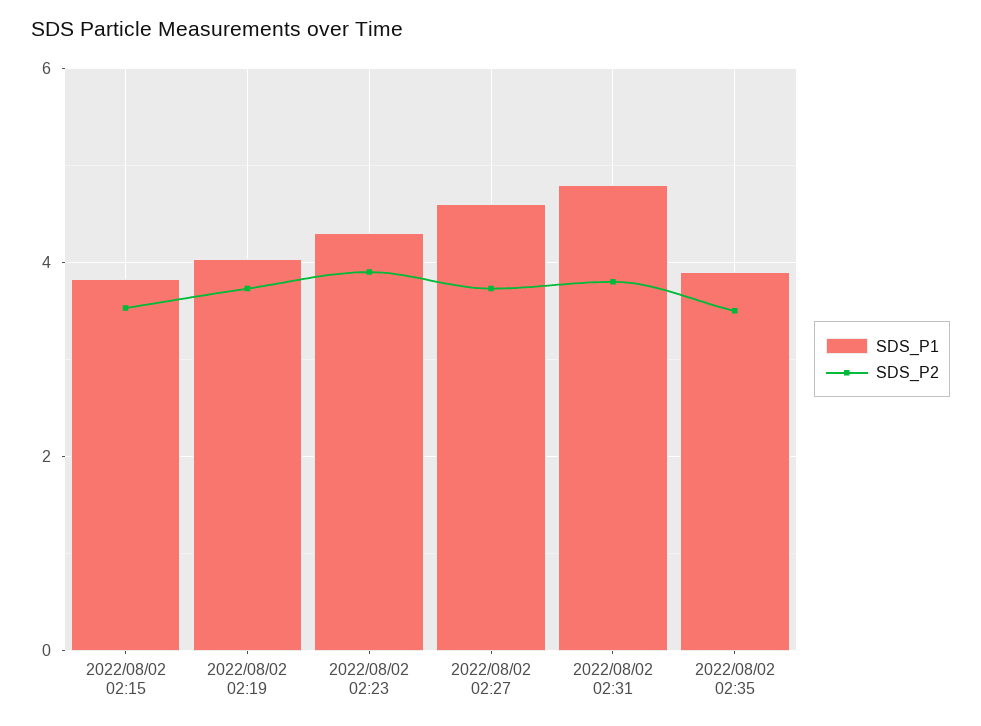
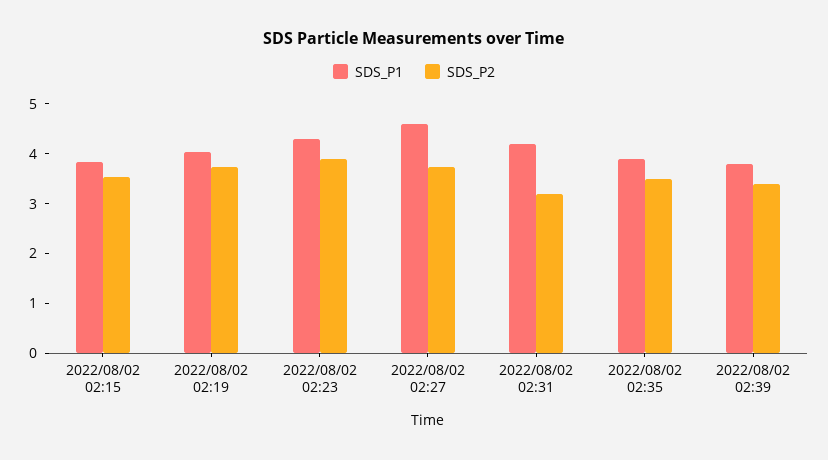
SDS_P1, 2022/08/02 02:31: 4.8 -> 4.2
SDS_P2, 2022/08/02 02:31: 3.8 -> 3.2
SDS_P1, 2022/08/02 02:39: none -> 3.8
SDS_P2, 2022/08/02 02:39: none -> 3.4

